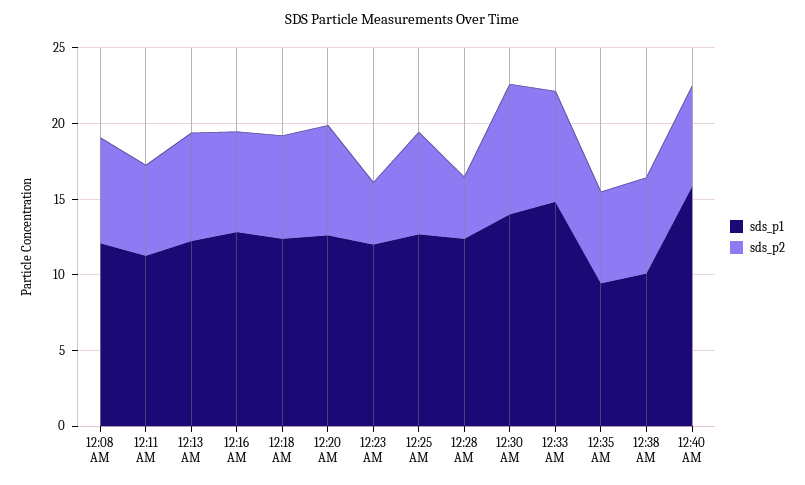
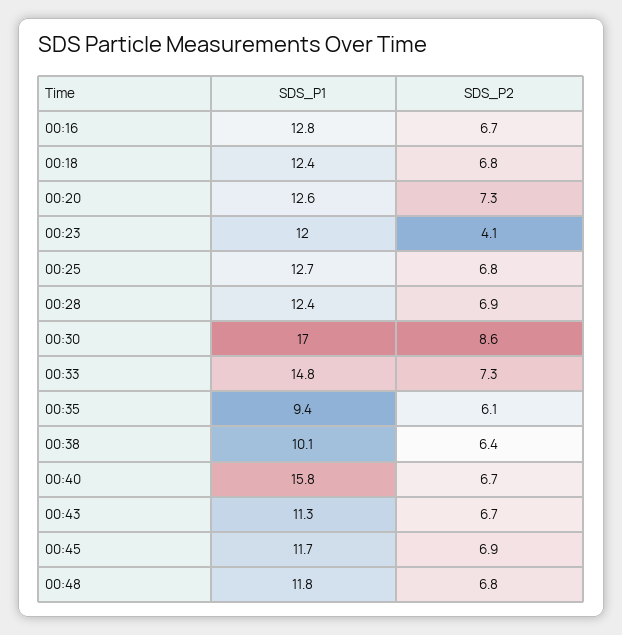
sds_p1, 12:08 AM: 12 -> none
sds_p2, 12:08 AM: 7 -> none
sds_p1, 12:11 AM: 11 -> none
sds_p2, 12:11 AM: 6 -> none
sds_p1, 12:13 AM: 12 -> none
sds_p2, 12:13 AM: 7 -> none
sds_p2, 12:28 AM: 4 -> 6.9
sds_p1, 12:30 AM: 14 -> 17
sds_p1, 00:43: none -> 11.3
sds_p2, 00:43: none -> 6.7
sds_p1, 00:45: none -> 11.7
sds_p2, 00:45: none -> 6.9
sds_p1, 00:48: none -> 11.8
sds_p2, 00:48: none -> 6.8

